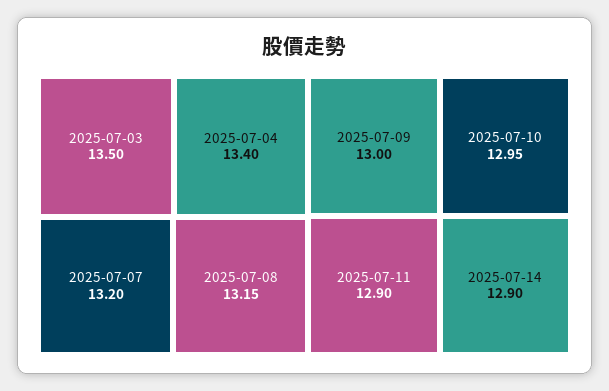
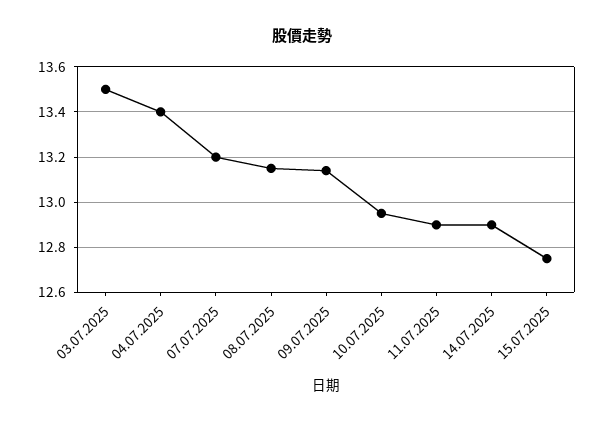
2025-07-09: 13 -> 13.15
15.07.2025: none -> 12.75

